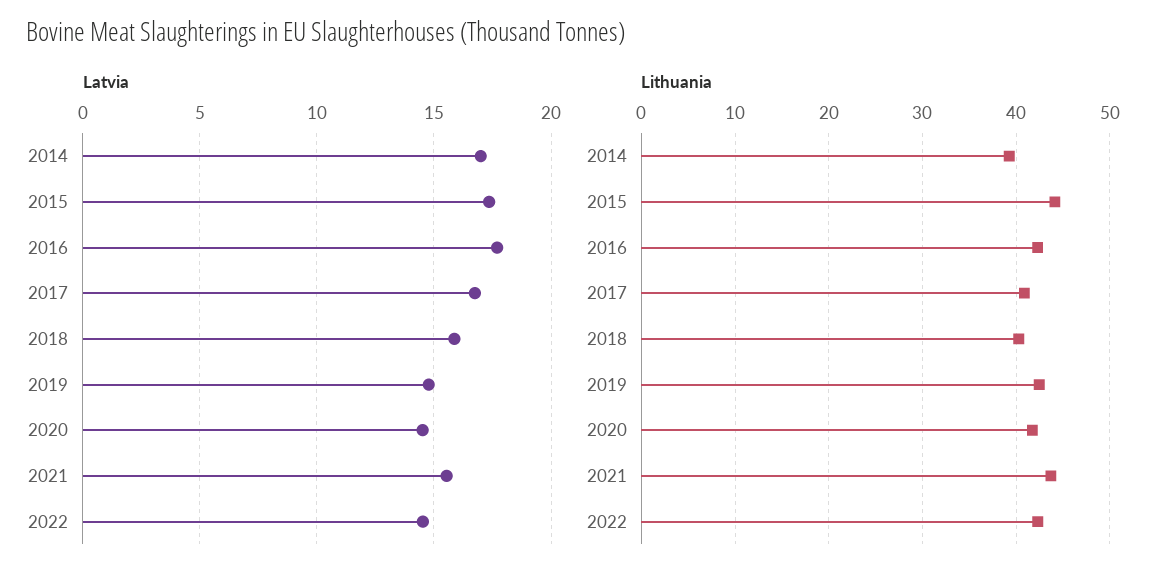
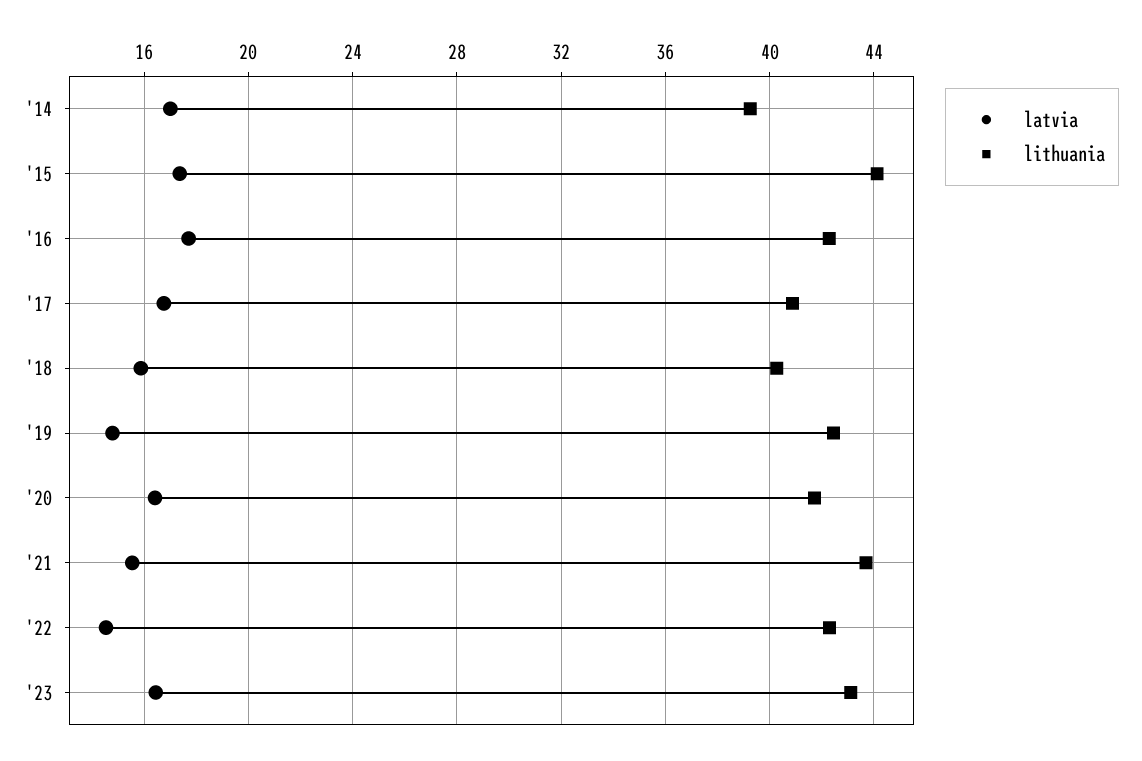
Latvia, 2020: 14.5 -> 16.5
Latvia, '23: none -> 16.5
Lithuania, '23: none -> 43

